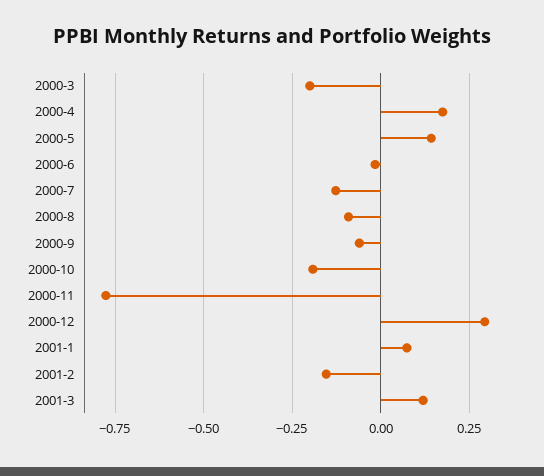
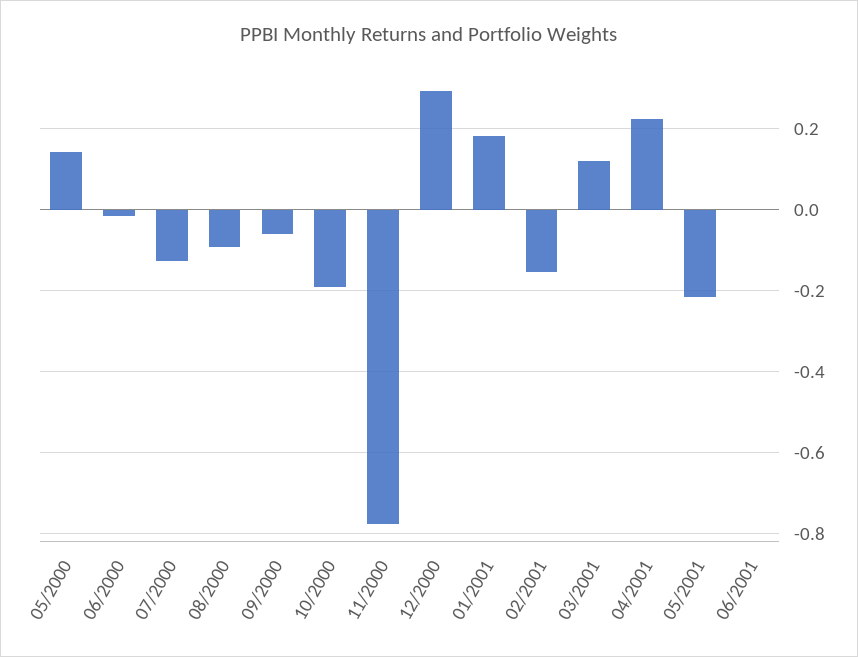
2000-3: -0.2 -> none
2000-4: 0.175 -> none
2001-1: 0.075 -> 0.18
04/2001: none -> 0.22
05/2001: none -> -0.22
06/2001: none -> 0

